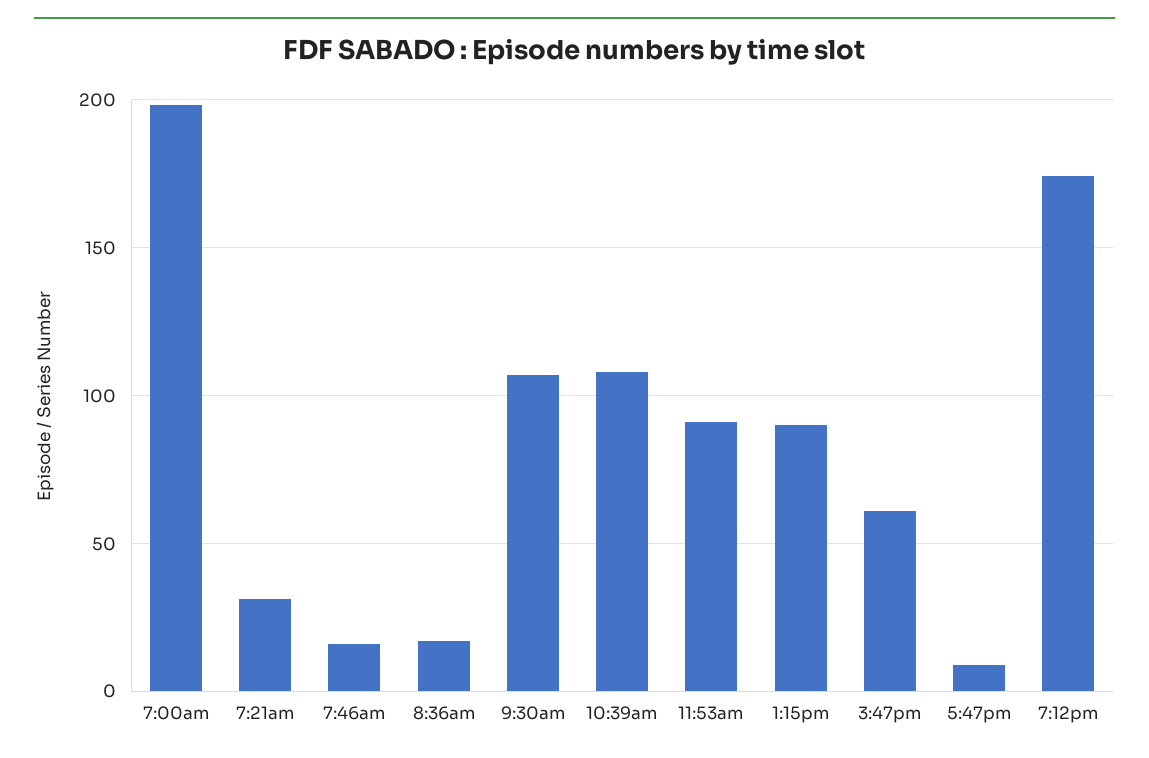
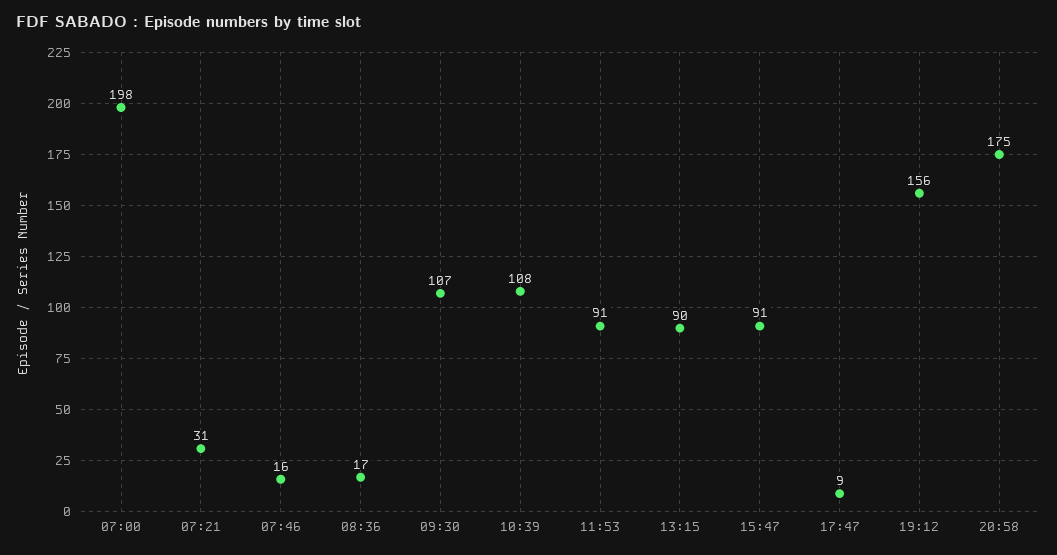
3:47pm: 60 -> 91
7:12pm: 175 -> 156
20:58: none -> 175

